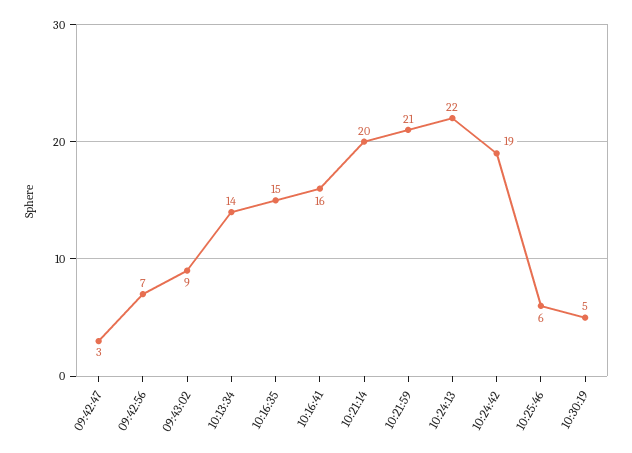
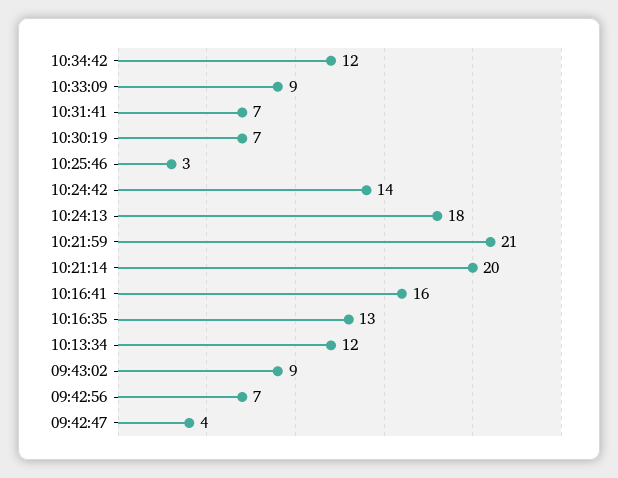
09:42:47: 3 -> 4
10:13:34: 14 -> 12
10:16:35: 15 -> 13
10:24:13: 22 -> 18
10:24:42: 19 -> 14
10:25:46: 6 -> 3
10:30:19: 5 -> 7
10:34:42: none -> 12
10:33:09: none -> 9
10:31:41: none -> 7

